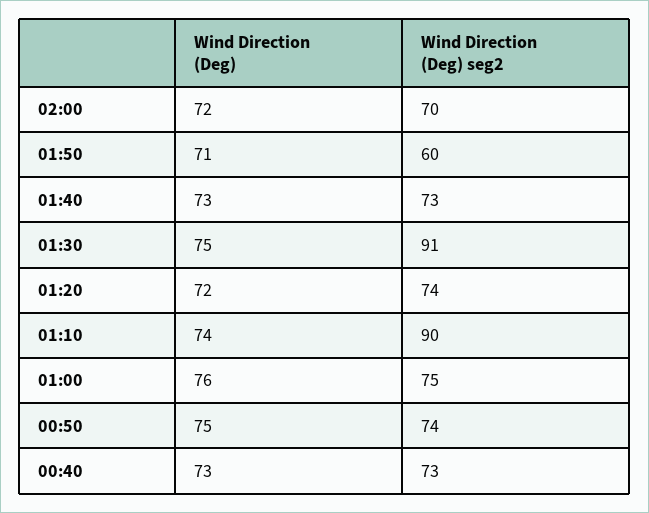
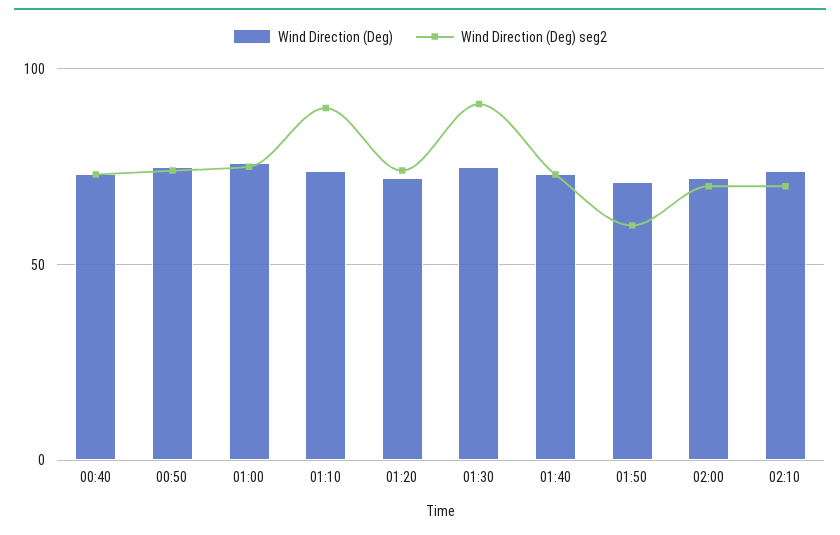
Wind Direction (Deg), 02:10: none -> 75
Wind Direction (Deg) seg2, 02:10: none -> 70

